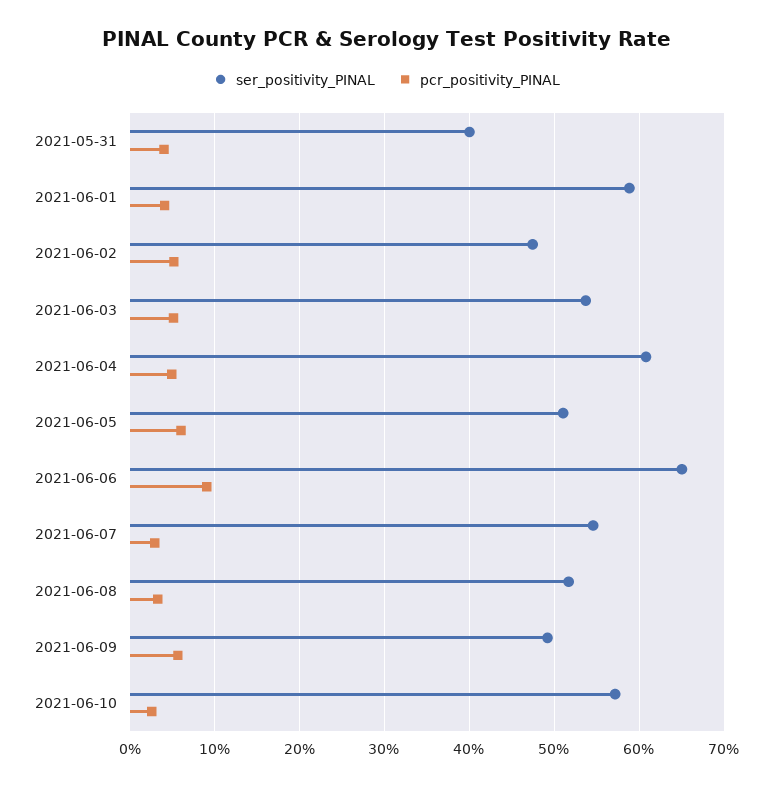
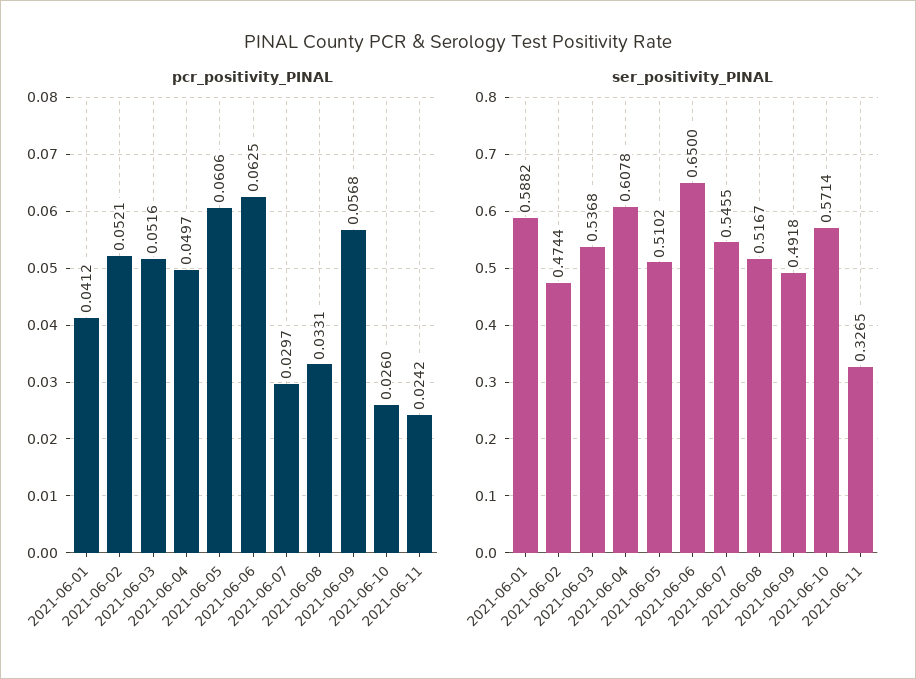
ser_positivity_PINAL, 2021-05-31: 0.4 -> none
pcr_positivity_PINAL, 2021-05-31: 0.04 -> none
pcr_positivity_PINAL, 2021-06-06: 0.09 -> 0.0625
pcr_positivity_PINAL, 2021-06-11: none -> 0.0242
ser_positivity_PINAL, 2021-06-11: none -> 0.3265

